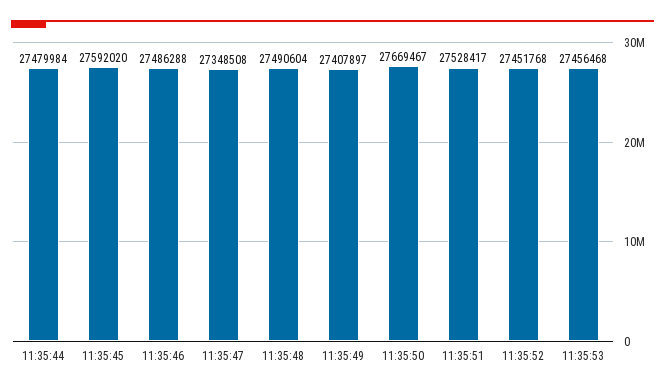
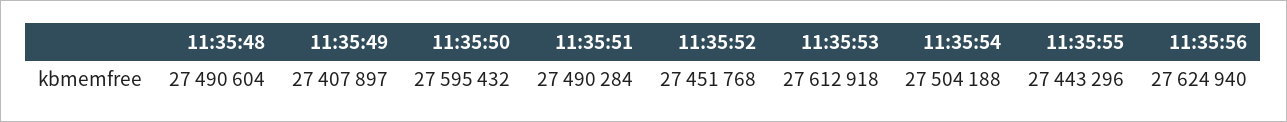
11:35:44: 27479984 -> none
11:35:45: 27592020 -> none
11:35:46: 27486288 -> none
11:35:47: 27348508 -> none
11:35:50: 27669467 -> 27595432
11:35:51: 27528417 -> 27490284
11:35:53: 27456468 -> 27612918
11:35:54: none -> 27504188
11:35:55: none -> 27443296
11:35:56: none -> 27624940

